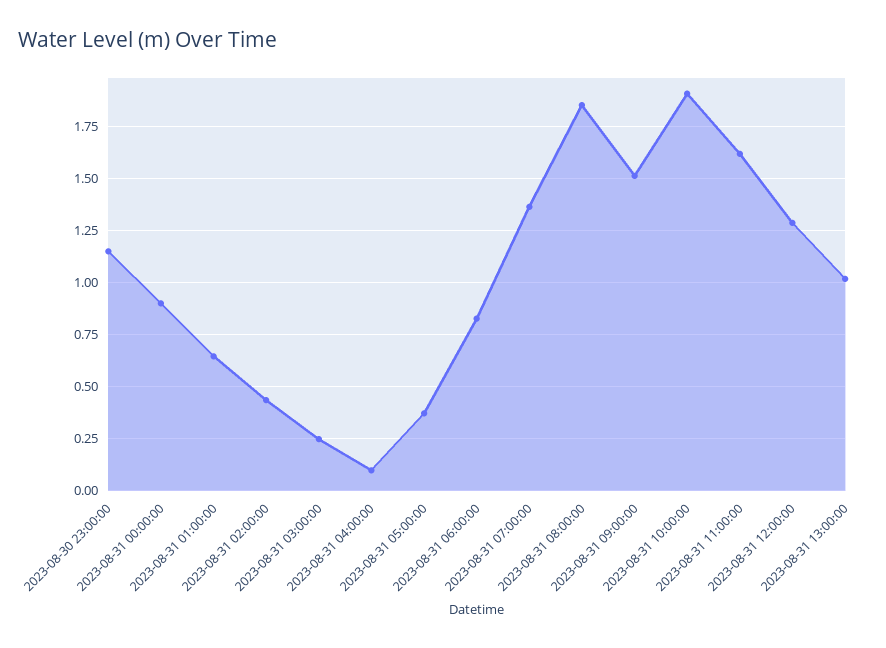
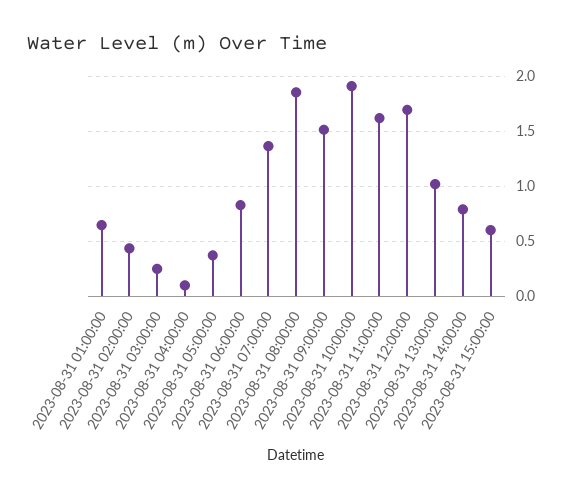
2023-08-30 23:00:00: 1.15 -> none
2023-08-31 00:00:00: 0.9 -> none
2023-08-31 12:00:00: 1.3 -> 1.7
2023-08-31 14:00:00: none -> 0.8
2023-08-31 15:00:00: none -> 0.6

